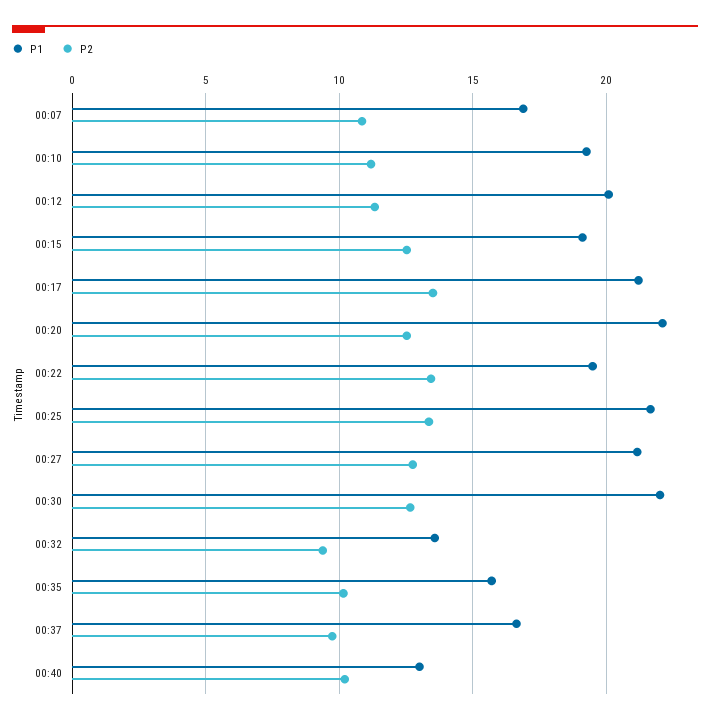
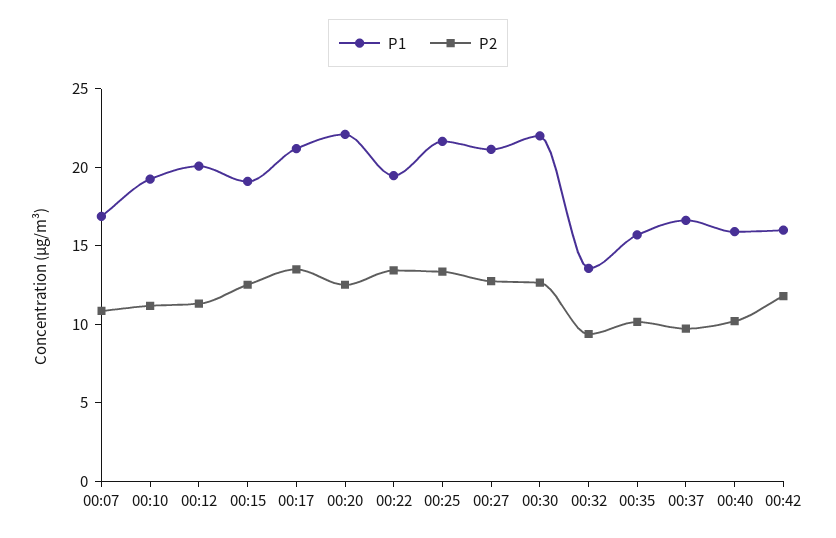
P1, 00:40: 13 -> 16
P1, 00:42: none -> 16
P2, 00:42: none -> 12

